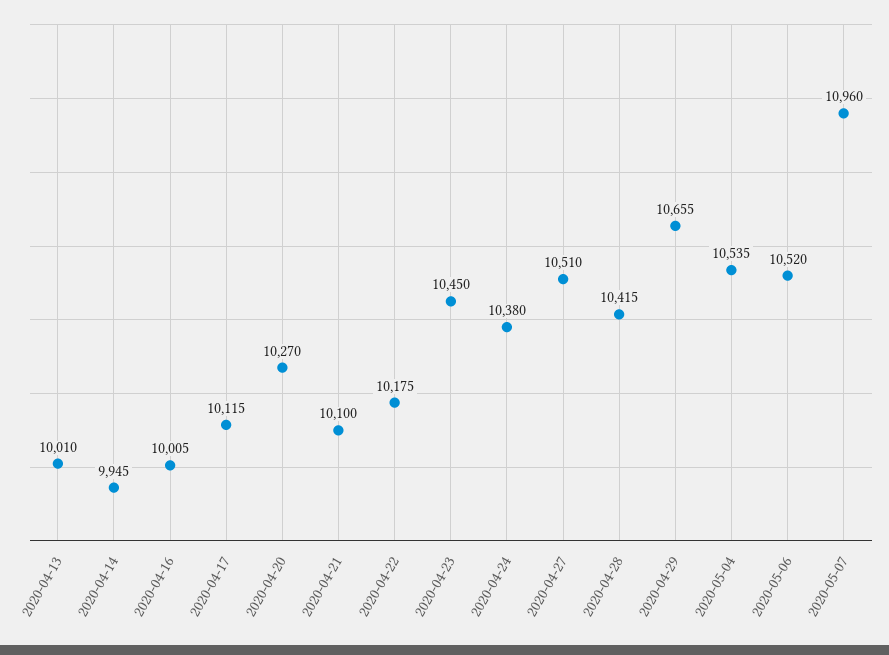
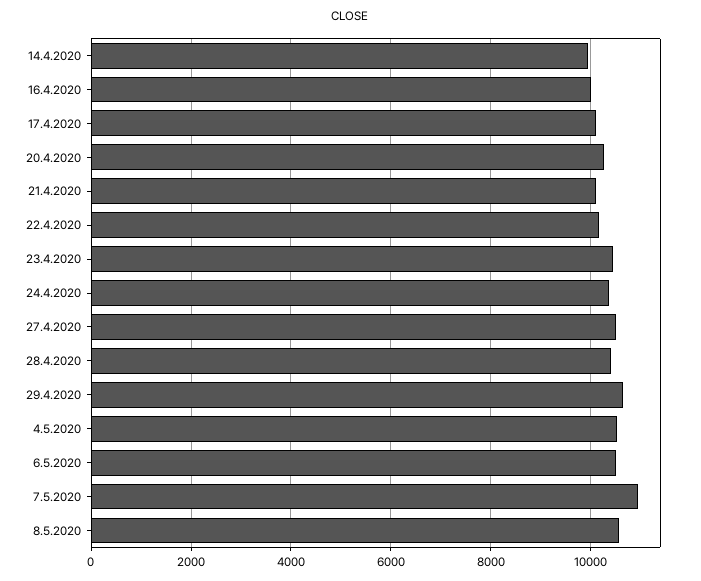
2020-04-13: 10010 -> none
8.5.2020: none -> 10600

